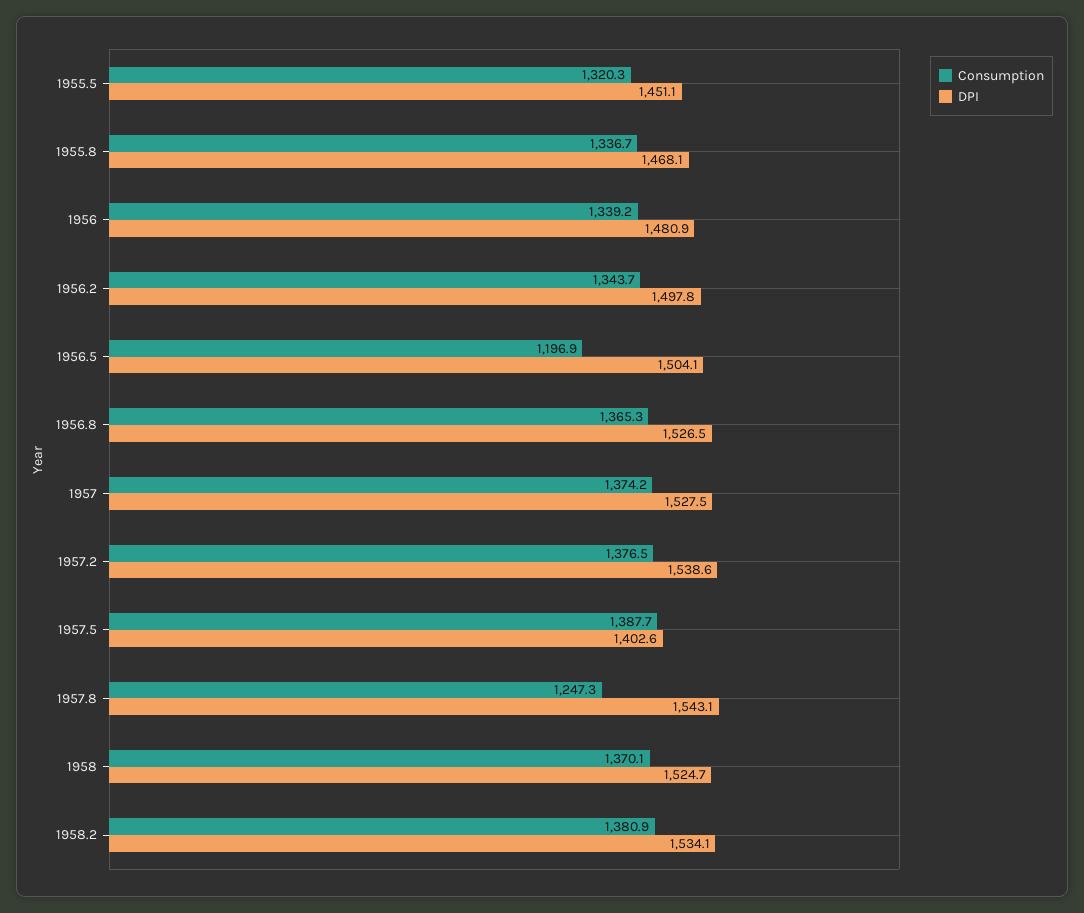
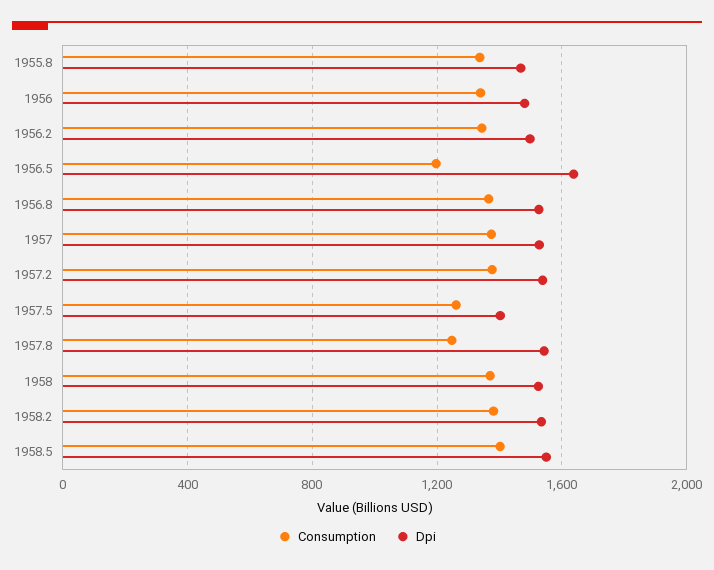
Consumption, 1955.5: 1320.3 -> none
DPI, 1955.5: 1451.1 -> none
DPI, 1956.5: 1504.1 -> 1650
Consumption, 1957.5: 1387.7 -> 1250
Consumption, 1958.5: none -> 1400
DPI, 1958.5: none -> 1550

